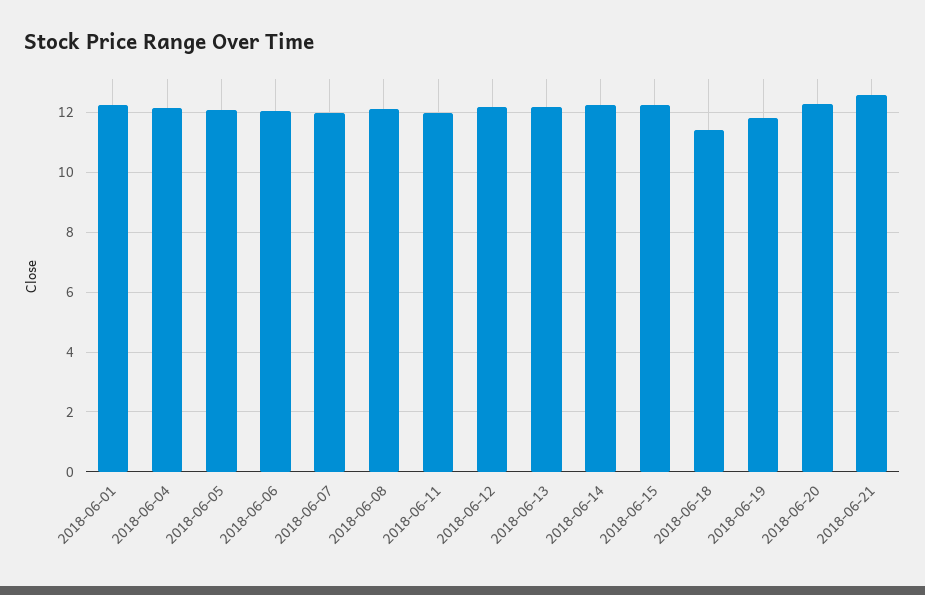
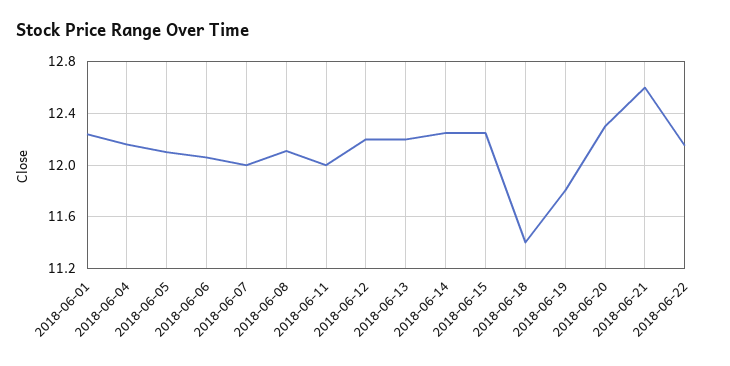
2018-06-22: none -> 12.15

